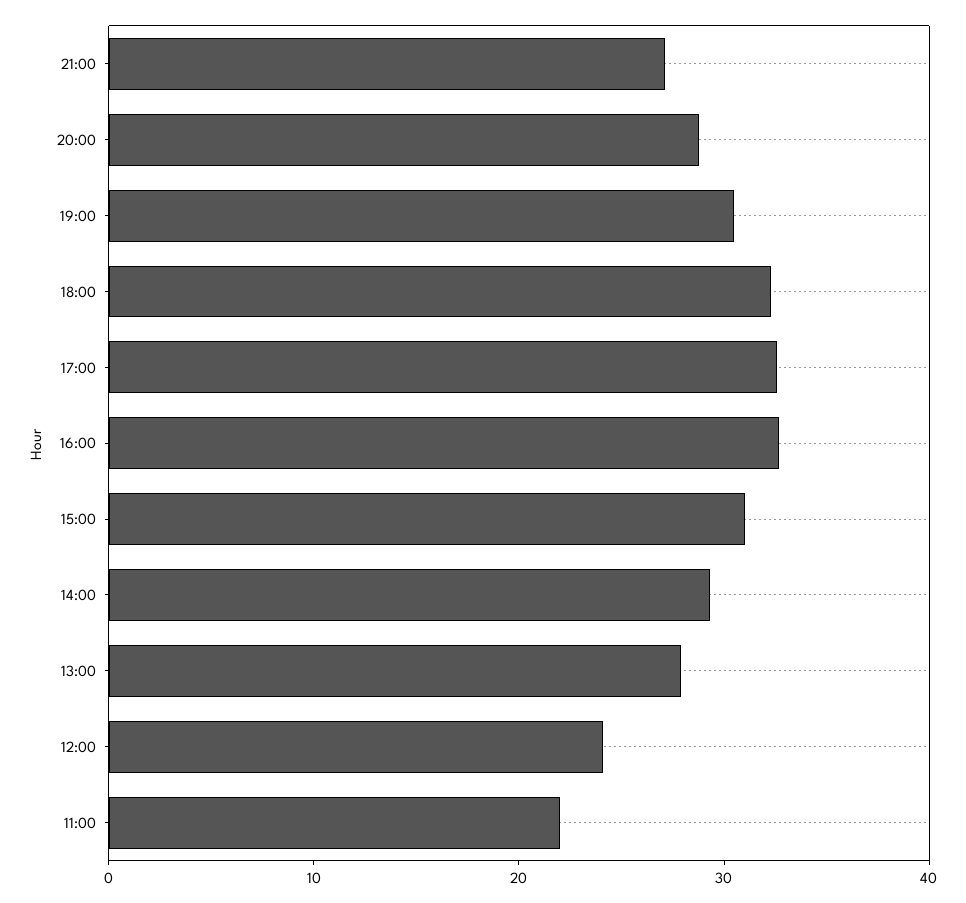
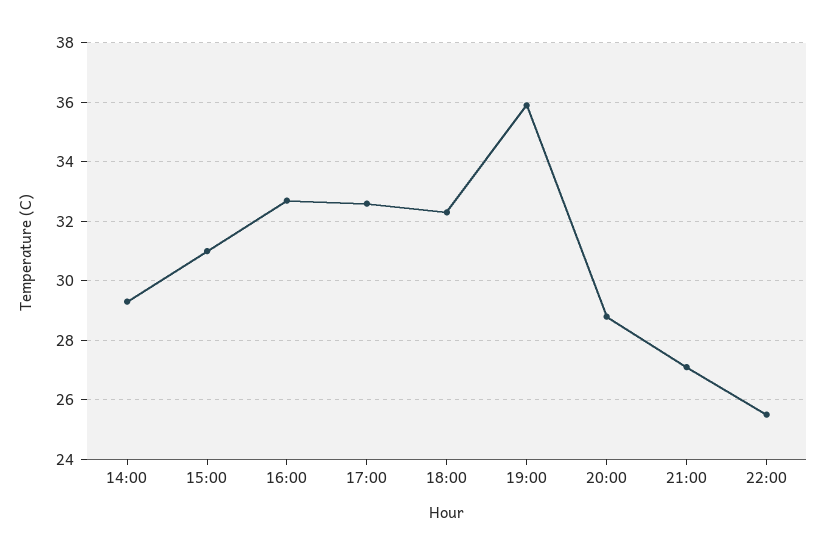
19:00: 30 -> 36
13:00: 28 -> none
12:00: 24 -> none
11:00: 22 -> none
22:00: none -> 25.5

